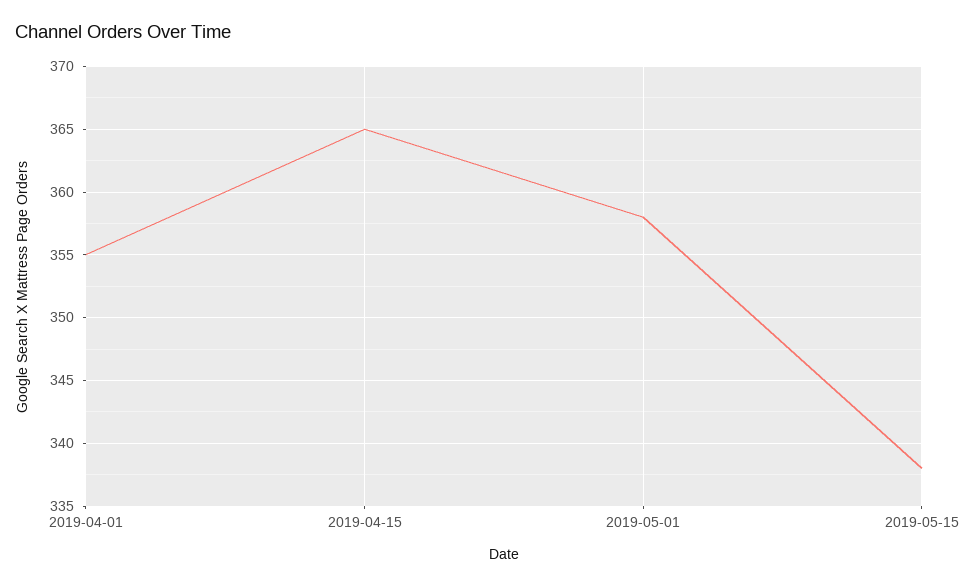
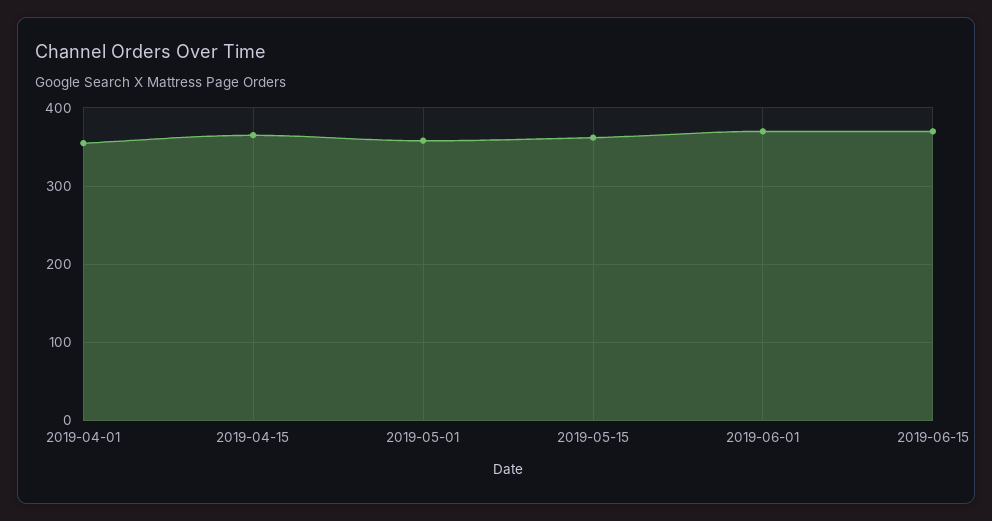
2019-05-15: 338 -> 360
2019-06-01: none -> 370
2019-06-15: none -> 370

